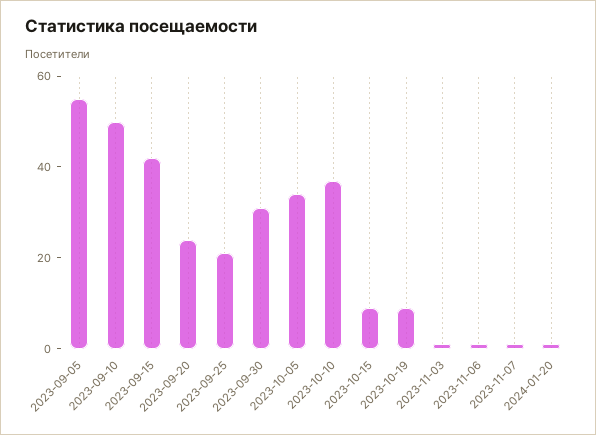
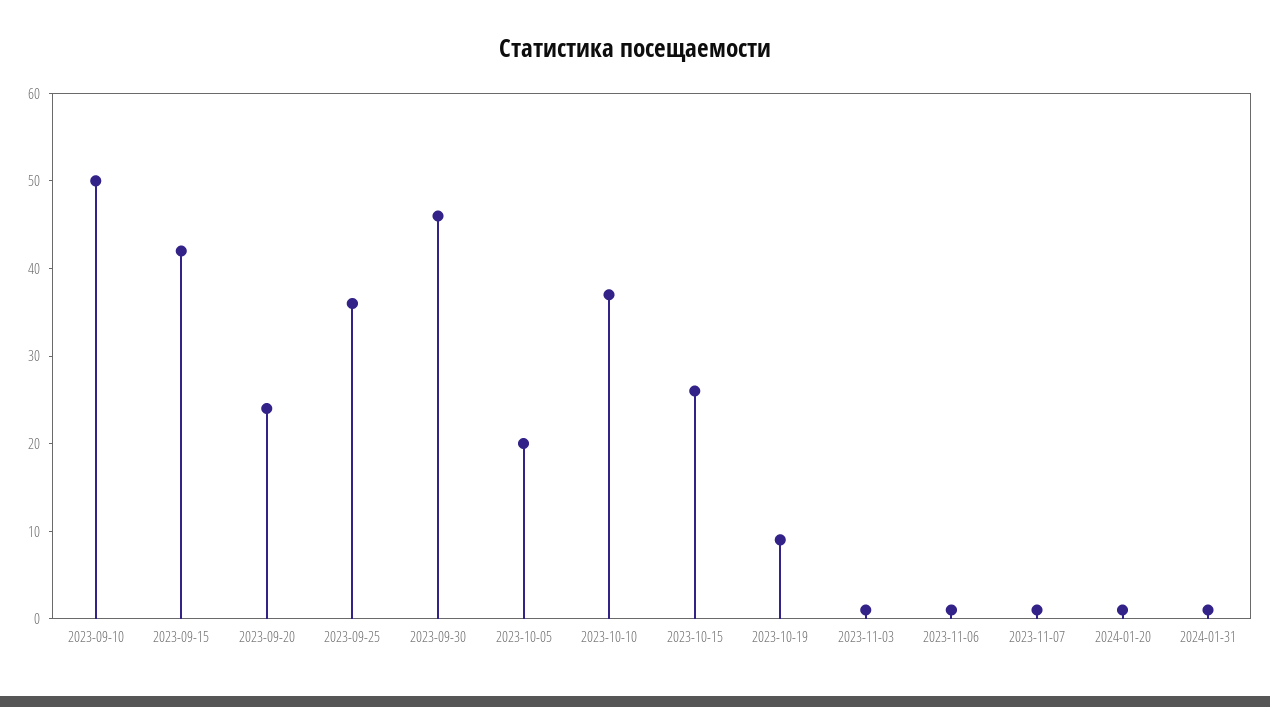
2023-09-05: 55 -> none
2023-09-25: 20 -> 36
2023-09-30: 30 -> 46
2023-10-05: 35 -> 20
2023-10-15: 10 -> 26
2024-01-31: none -> 1

